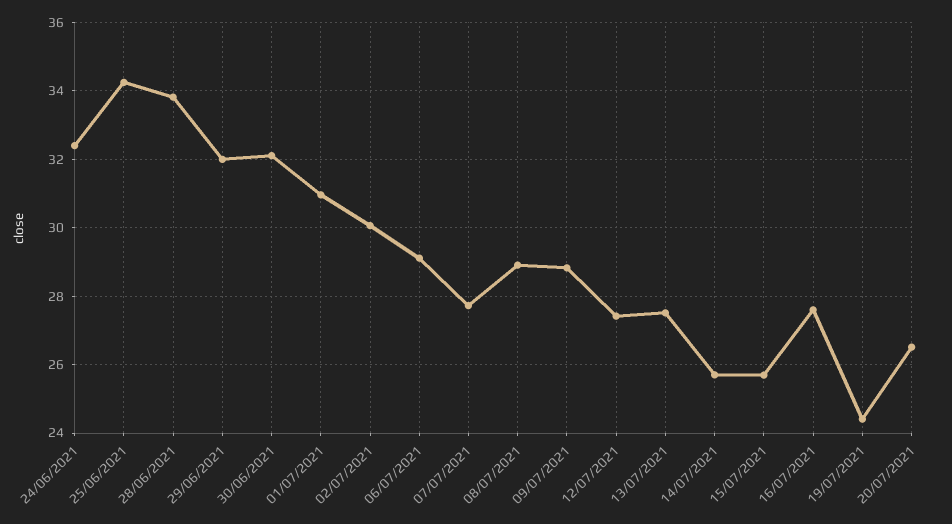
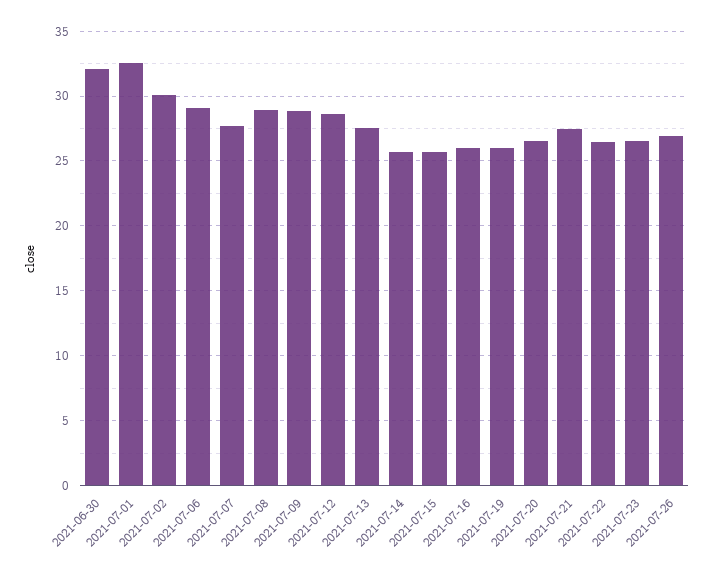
24/06/2021: 32.4 -> none
25/06/2021: 34.2 -> none
28/06/2021: 33.8 -> none
29/06/2021: 32 -> none
01/07/2021: 31 -> 32.5
12/07/2021: 27.4 -> 28.5
16/07/2021: 27.6 -> 26
19/07/2021: 24.4 -> 26
2021-07-21: none -> 27.5
2021-07-22: none -> 26.5
2021-07-23: none -> 26.5
2021-07-26: none -> 27

